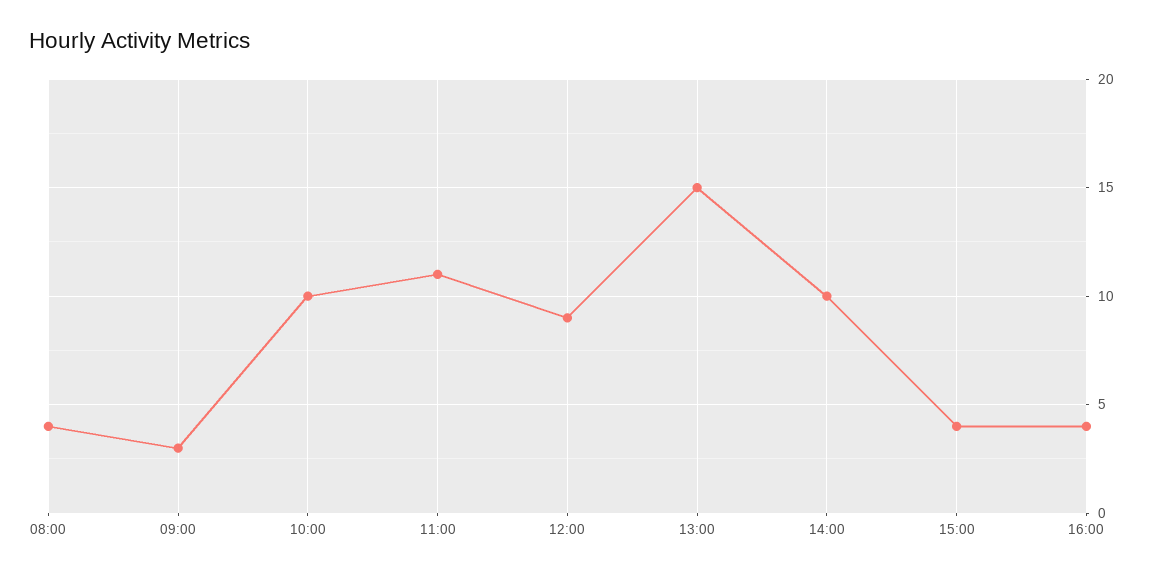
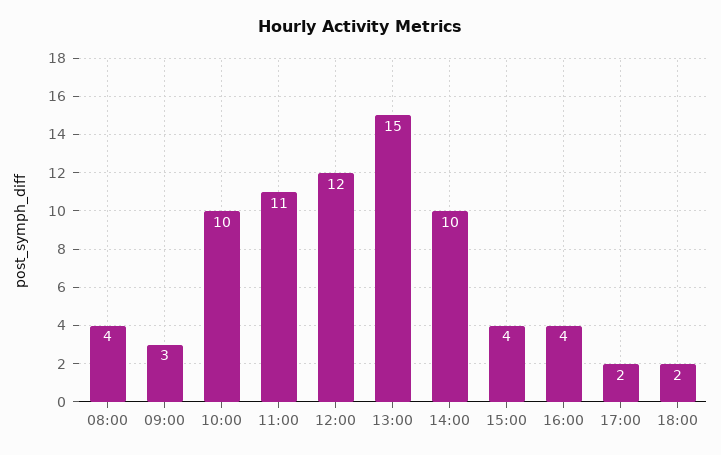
12:00: 9 -> 12
17:00: none -> 2
18:00: none -> 2

